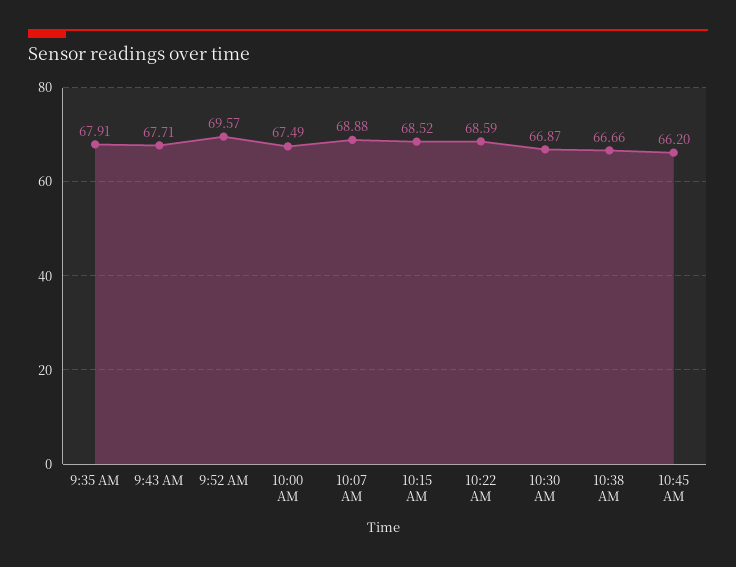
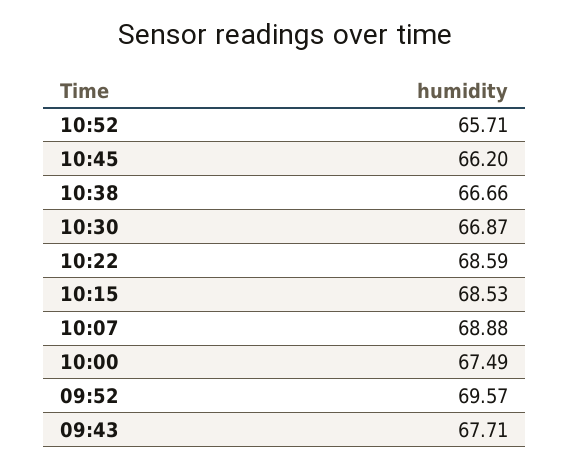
9:35 AM: 67.91 -> none
10:15 AM: 68.52 -> 68.53
10:52: none -> 65.71

